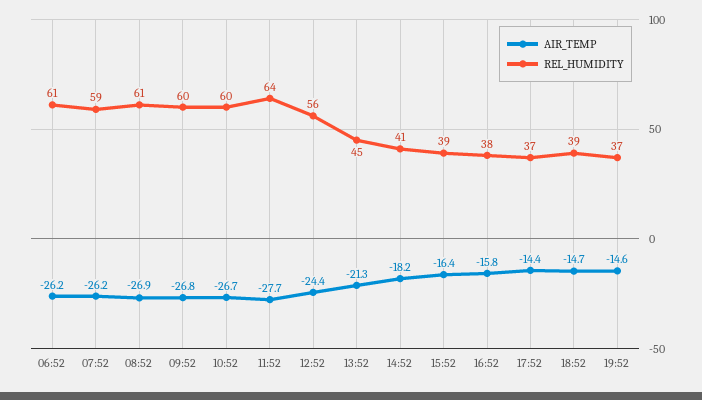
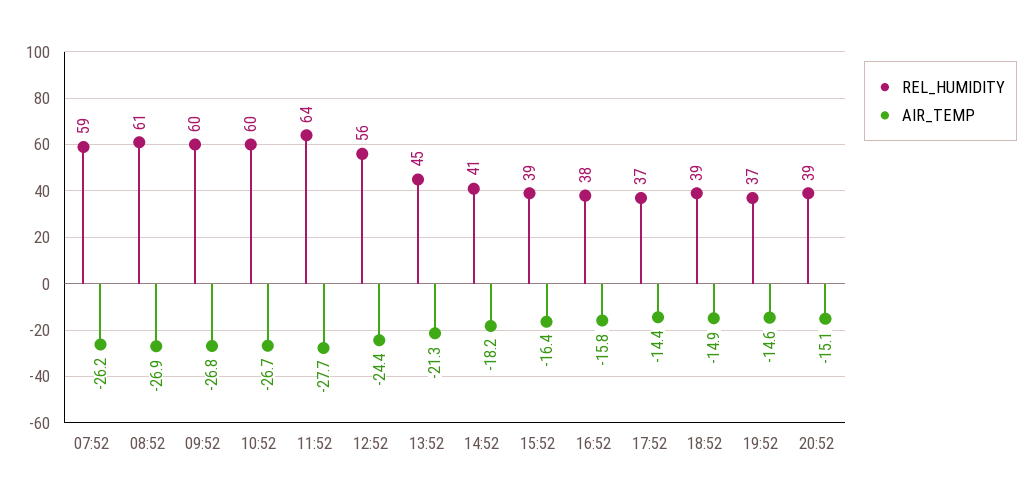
AIR_TEMP, 06:52: -26.2 -> none
REL_HUMIDITY, 06:52: 61 -> none
AIR_TEMP, 18:52: -14.7 -> -14.9
REL_HUMIDITY, 20:52: none -> 39
AIR_TEMP, 20:52: none -> -15.1

